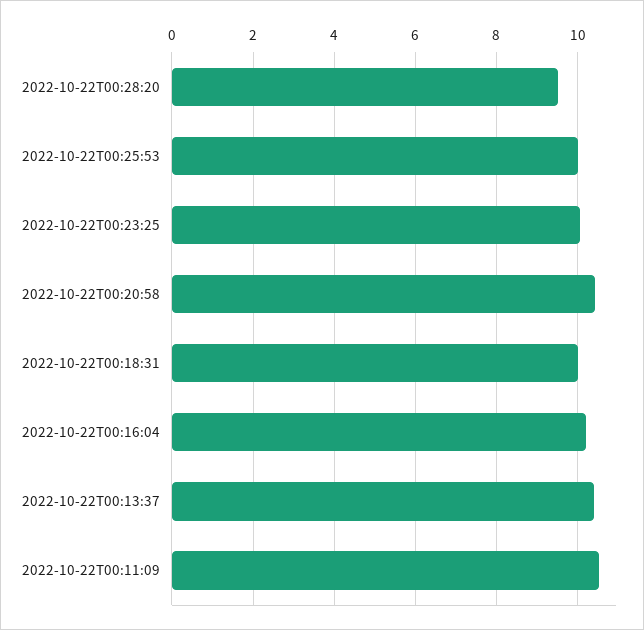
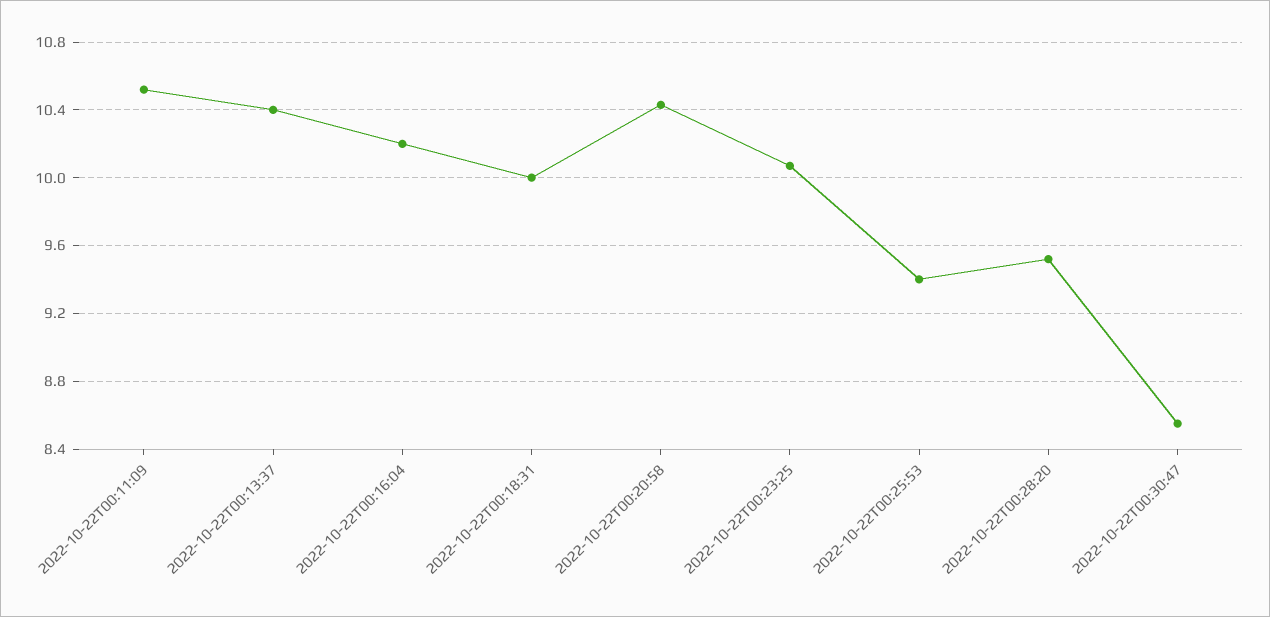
2022-10-22T00:25:53: 10 -> 9.4
2022-10-22T00:30:47: none -> 8.55

